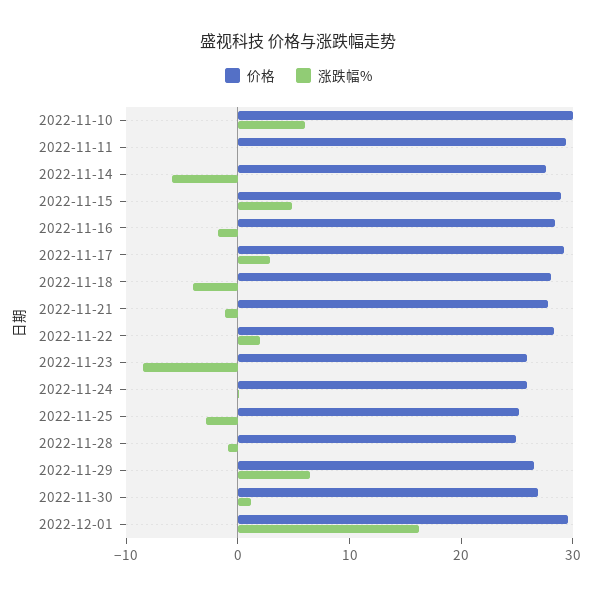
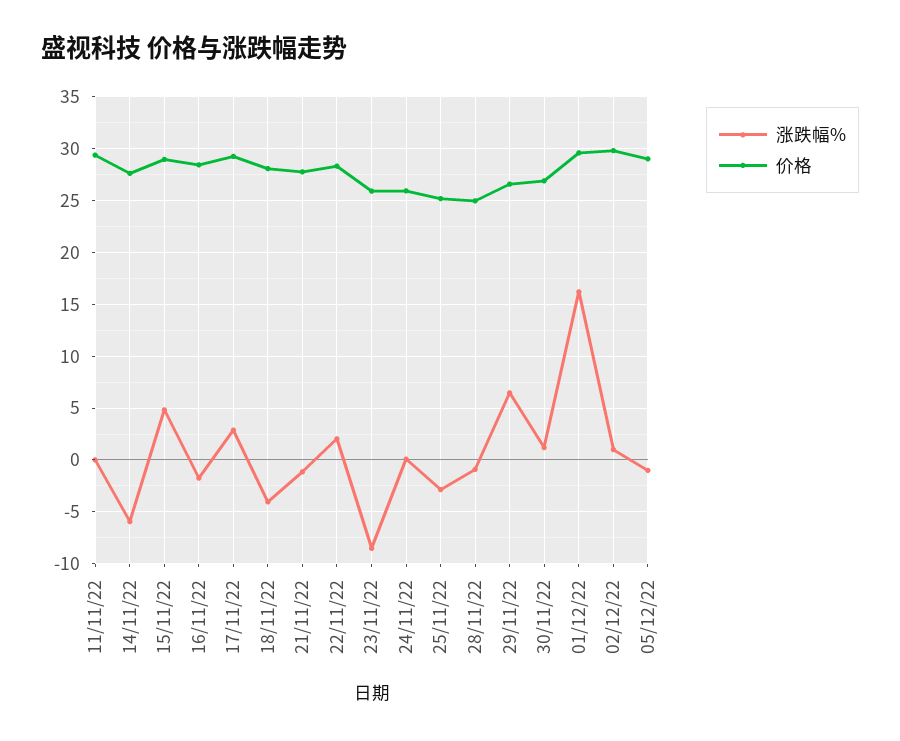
价格, 2022-11-10: 30 -> none
涨跌幅%, 2022-11-10: 6 -> none
涨跌幅%, 02/12/22: none -> 1
价格, 02/12/22: none -> 30
涨跌幅%, 05/12/22: none -> -1
价格, 05/12/22: none -> 29

